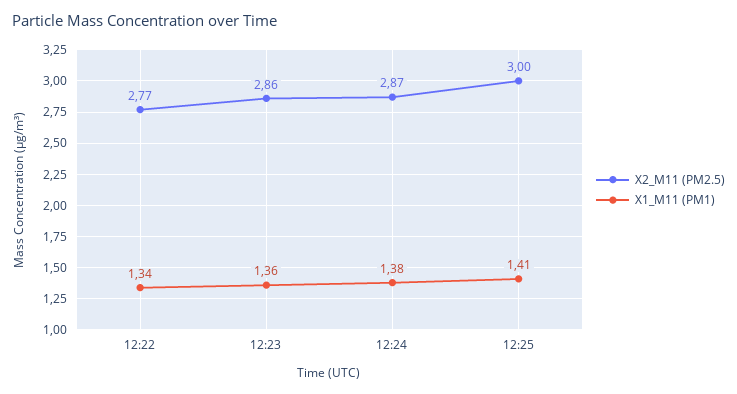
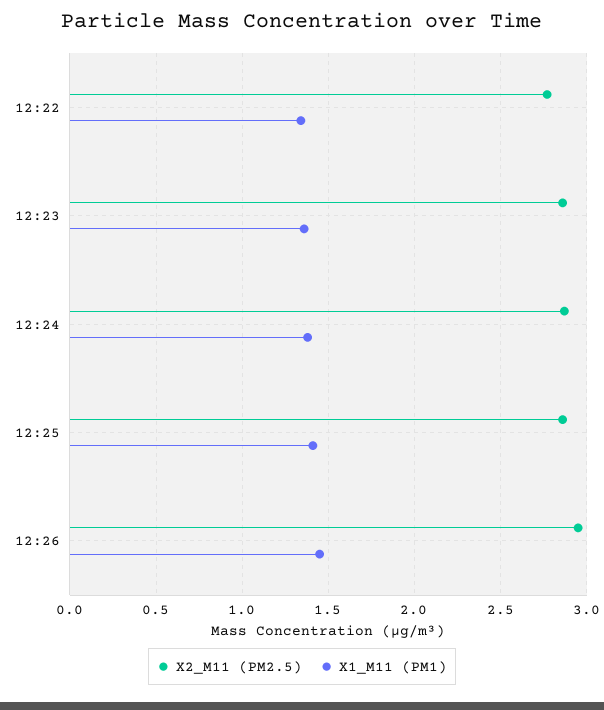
X2_M11 (PM2.5), 12:25: 3 -> 2.85
X2_M11 (PM2.5), 12:26: none -> 2.95
X1_M11 (PM1), 12:26: none -> 1.45

